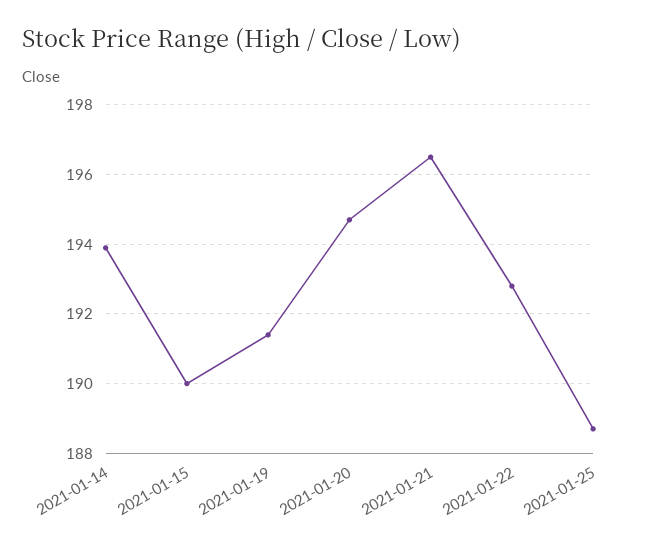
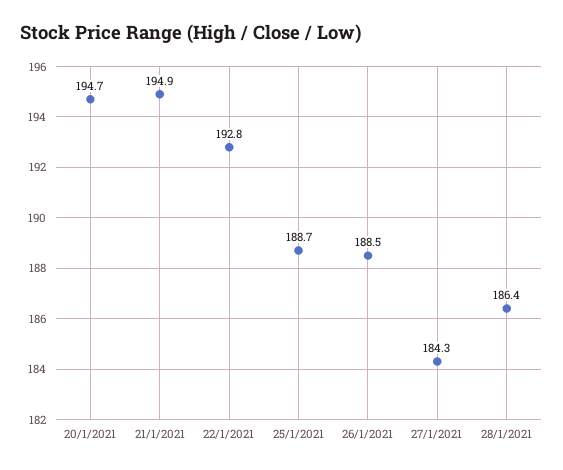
2021-01-14: 194 -> none
2021-01-15: 190 -> none
2021-01-19: 191.5 -> none
2021-01-21: 196.5 -> 194.9
26/1/2021: none -> 188.5
27/1/2021: none -> 184.3
28/1/2021: none -> 186.4

